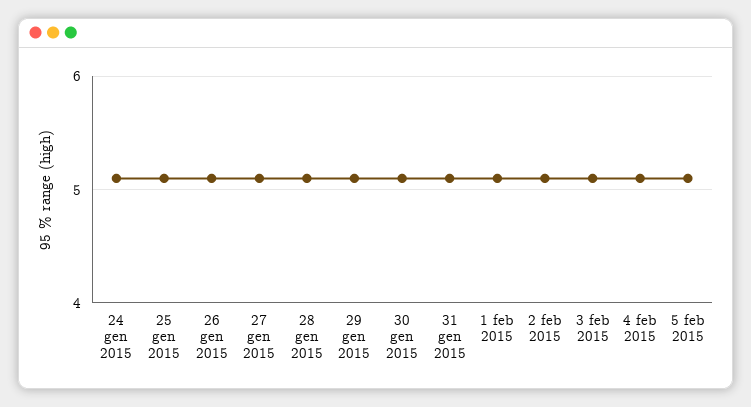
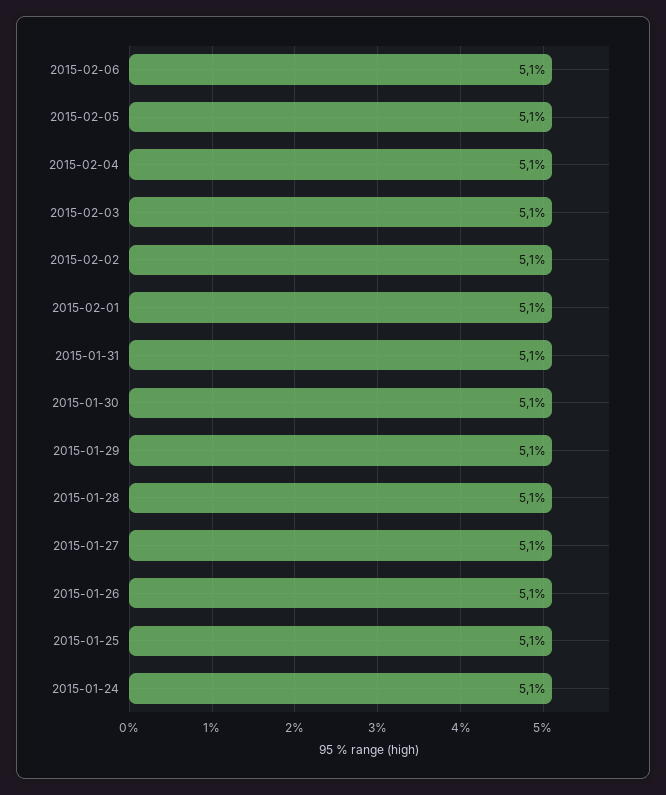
2015-02-06: none -> 5.1

